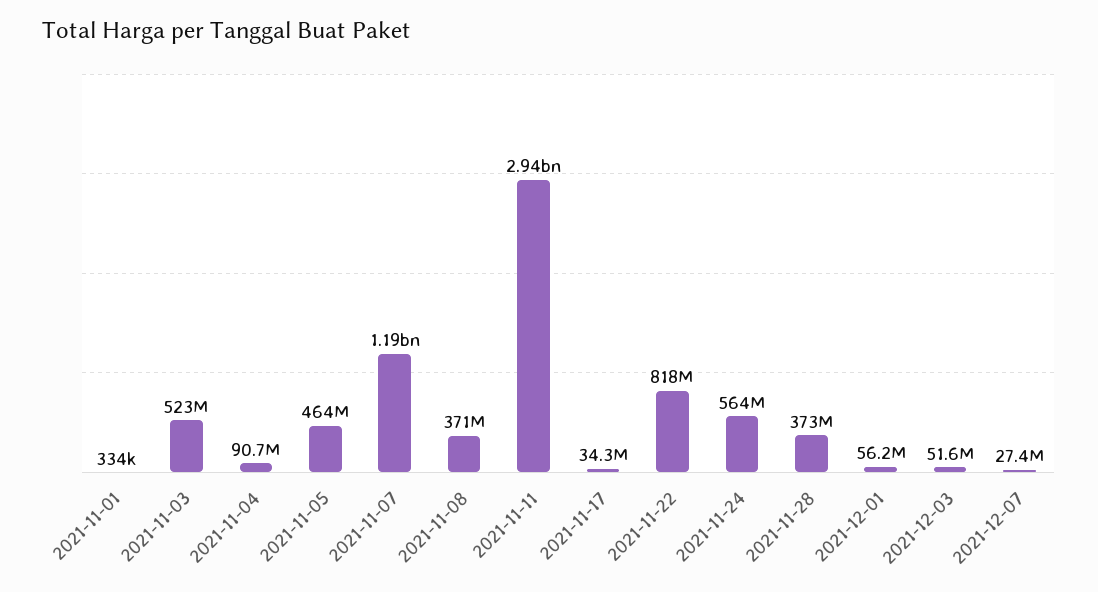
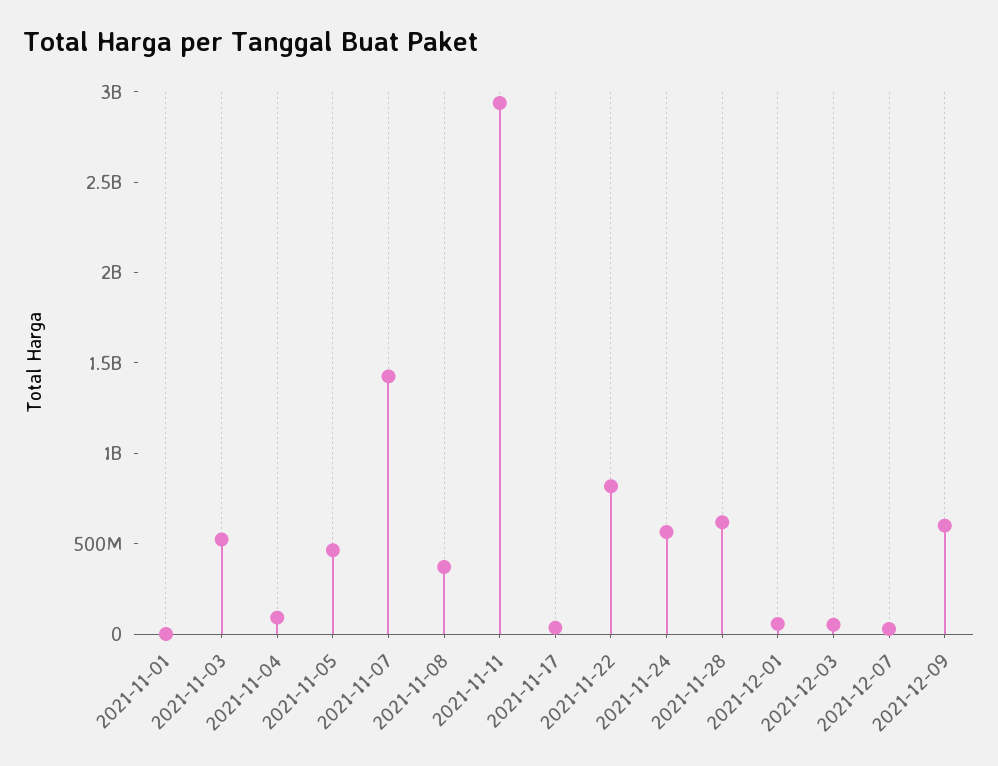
2021-11-07: 1190000000 -> 1400000000
2021-11-28: 373000000 -> 600000000
2021-12-09: none -> 600000000

